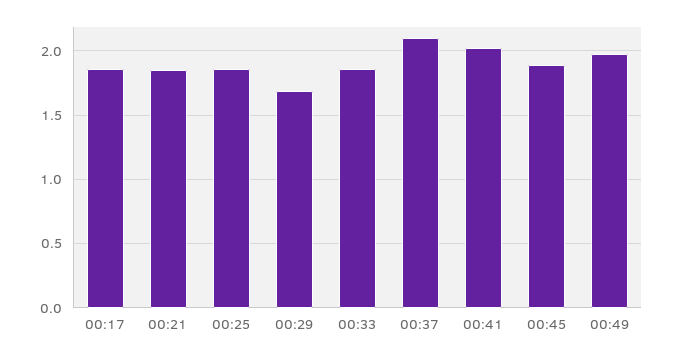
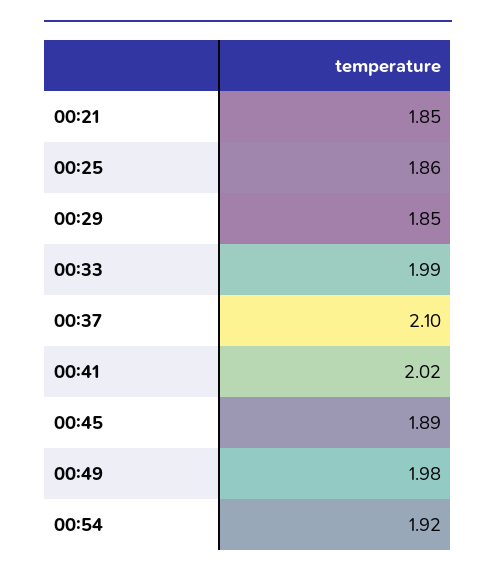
00:17: 1.85 -> none
00:29: 1.7 -> 1.85
00:33: 1.85 -> 1.99
00:54: none -> 1.92

